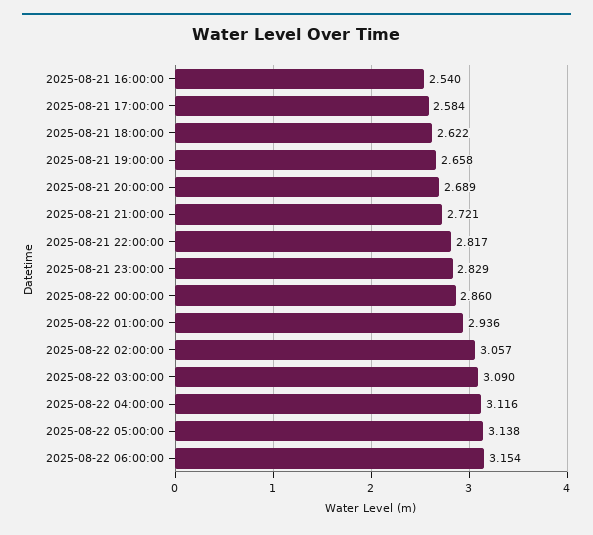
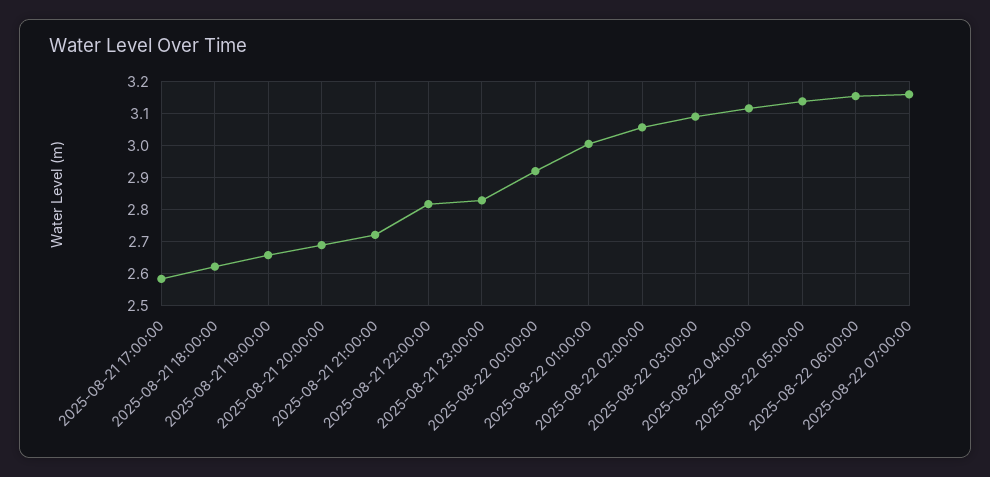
2025-08-21 16:00:00: 2.54 -> none
2025-08-22 00:00:00: 2.86 -> 2.92
2025-08-22 01:00:00: 2.936 -> 3
2025-08-22 07:00:00: none -> 3.16

